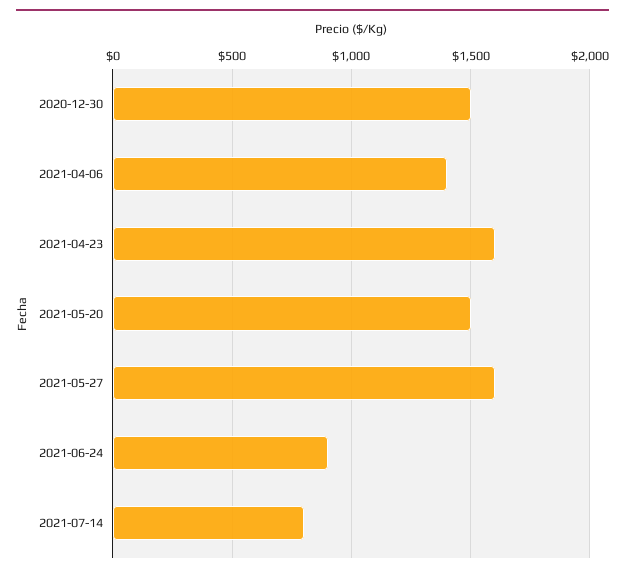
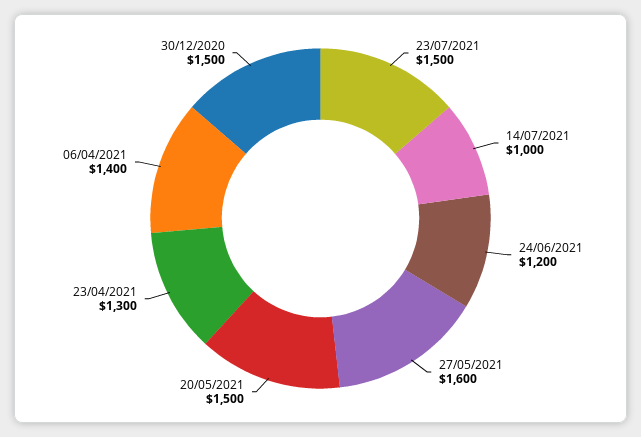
2021-04-23: 1600 -> 1300
2021-06-24: 900 -> 1200
2021-07-14: 800 -> 1000
23/07/2021: none -> 1500

